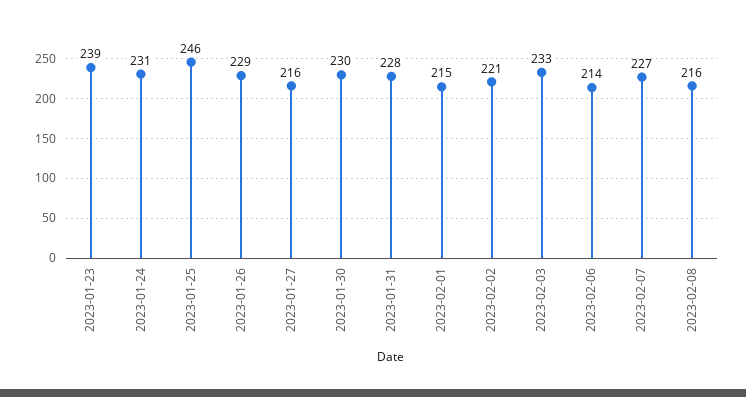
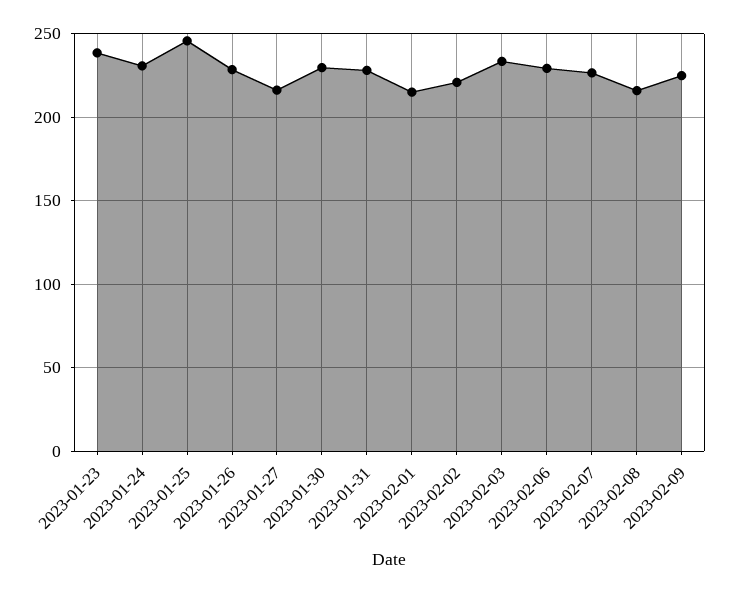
2023-02-06: 214 -> 230
2023-02-09: none -> 225

